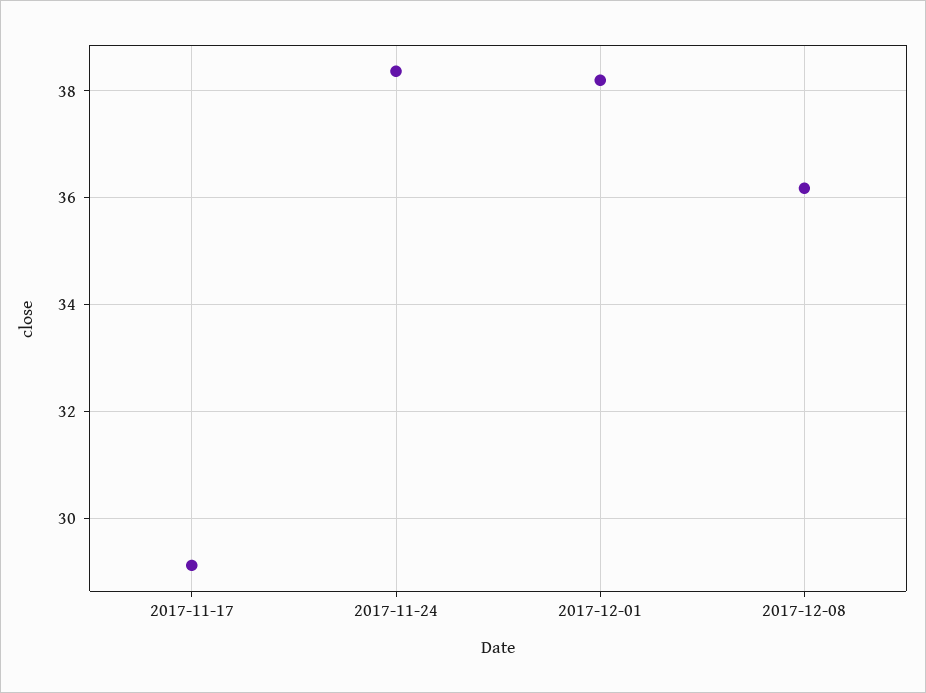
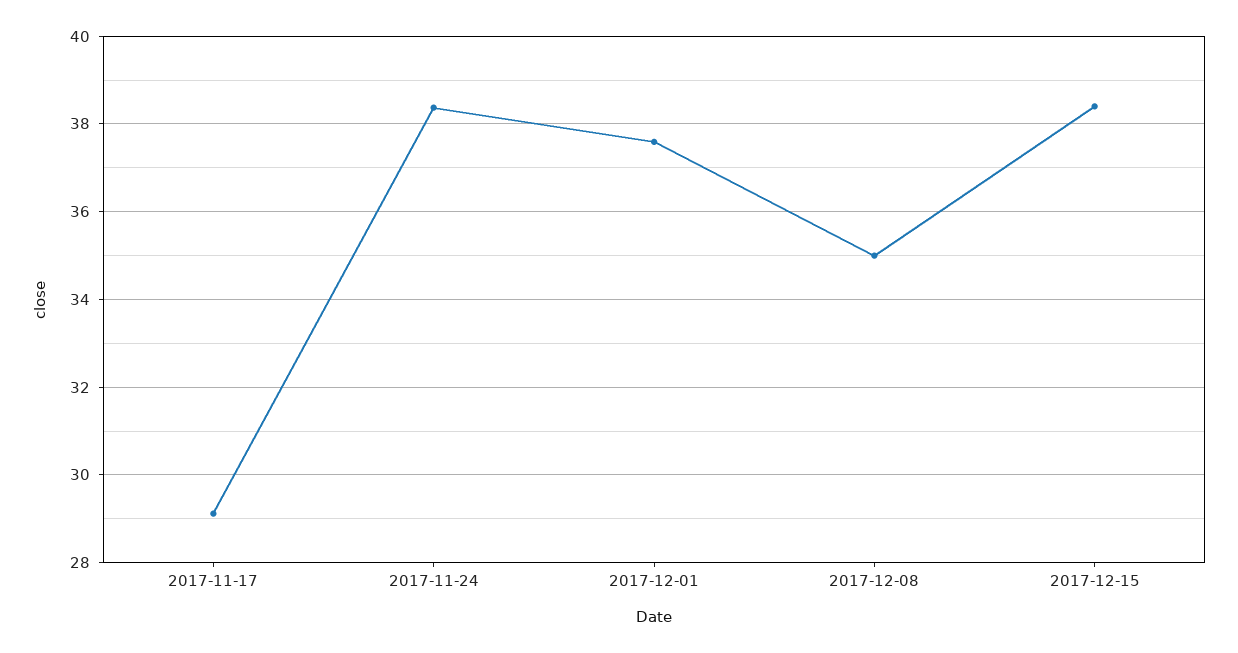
2017-12-01: 38.2 -> 37.6
2017-12-08: 36.2 -> 35
2017-12-15: none -> 38.4

